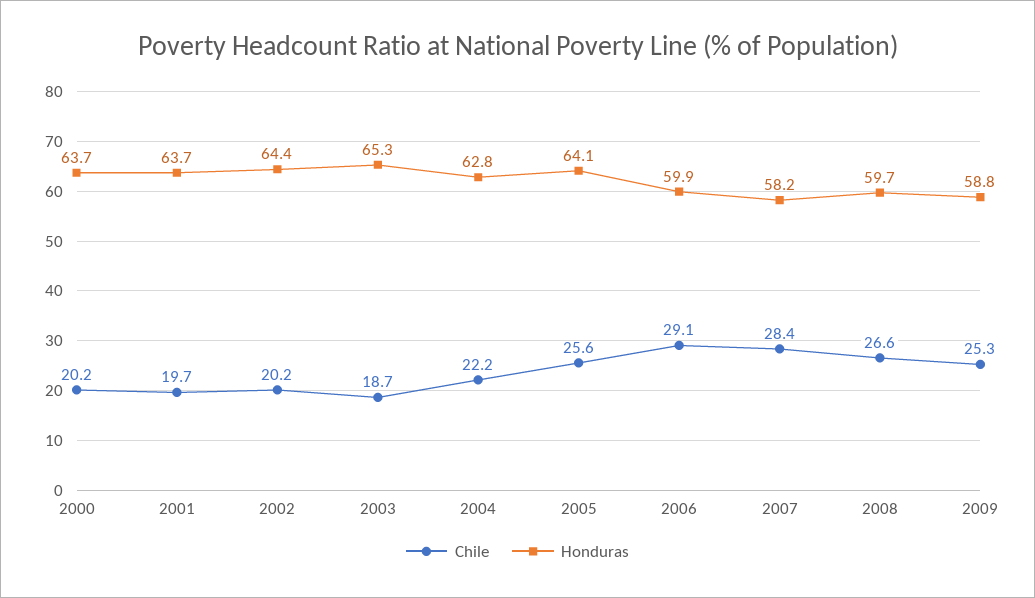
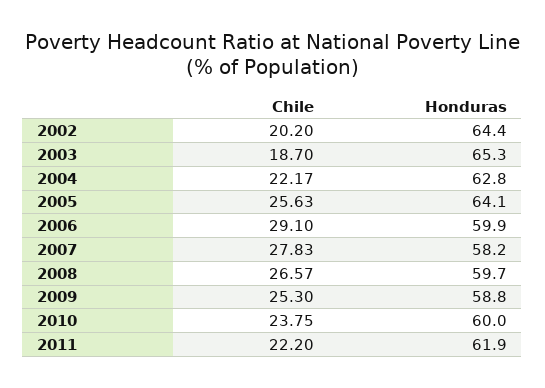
Chile, 2000: 20.2 -> none
Honduras, 2000: 63.7 -> none
Chile, 2001: 19.7 -> none
Honduras, 2001: 63.7 -> none
Chile, 2007: 28.4 -> 27.83
Chile, 2010: none -> 23.75
Honduras, 2010: none -> 60
Chile, 2011: none -> 22.2
Honduras, 2011: none -> 61.9

